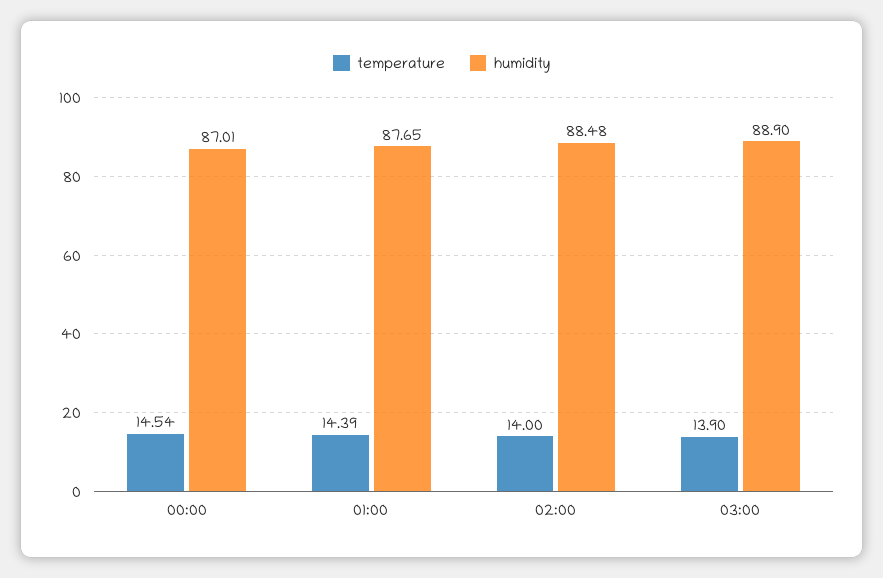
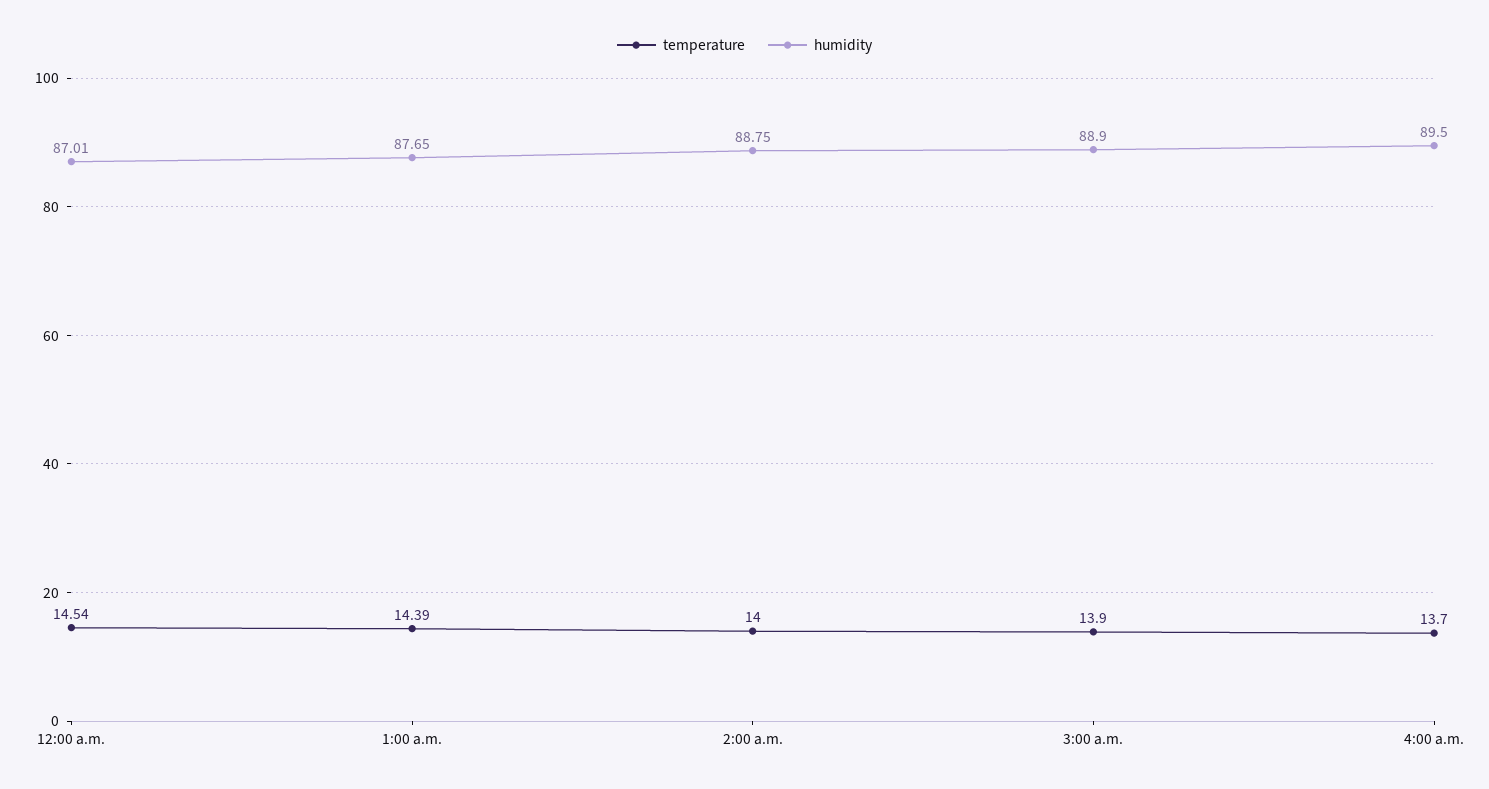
humidity, 02:00: 88.48 -> 88.75
temperature, 4:00 a.m.: none -> 13.7
humidity, 4:00 a.m.: none -> 89.5

